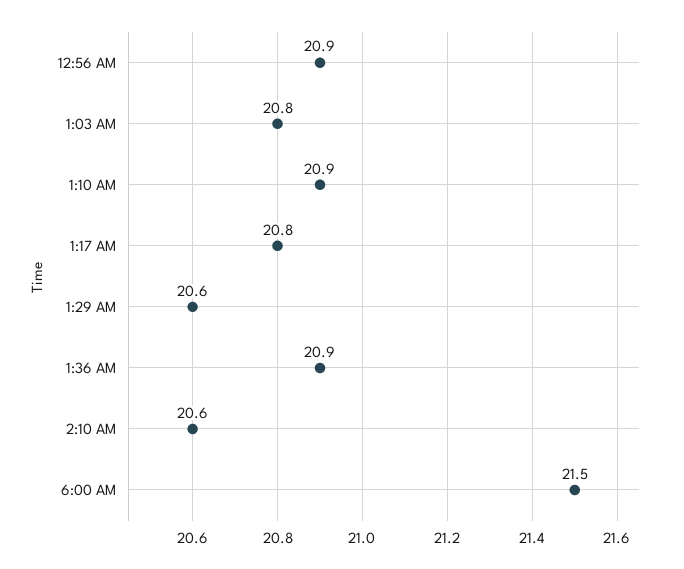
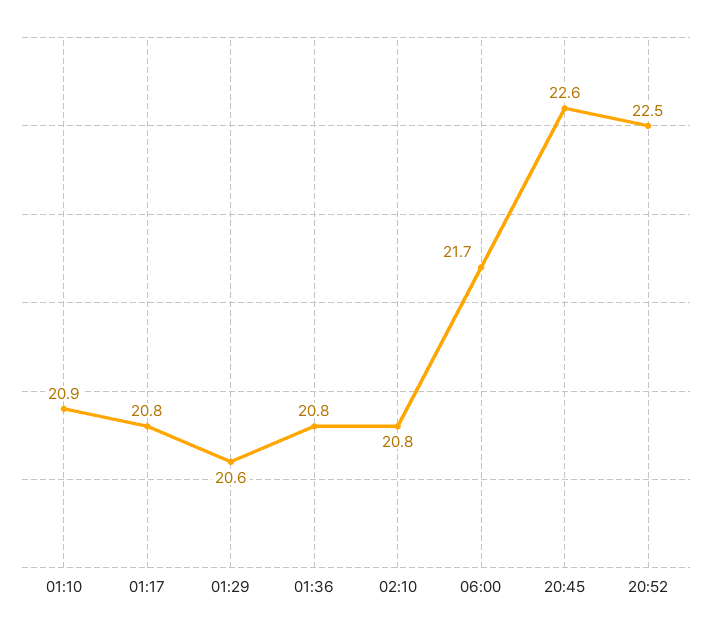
12:56 AM: 20.9 -> none
1:03 AM: 20.8 -> none
1:36 AM: 20.9 -> 20.8
2:10 AM: 20.6 -> 20.8
6:00 AM: 21.5 -> 21.7
20:45: none -> 22.6
20:52: none -> 22.5

